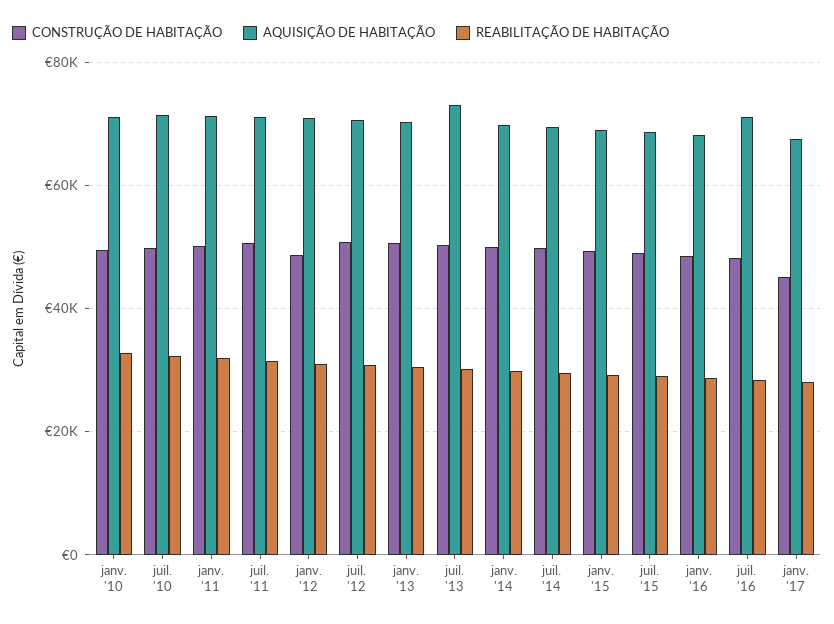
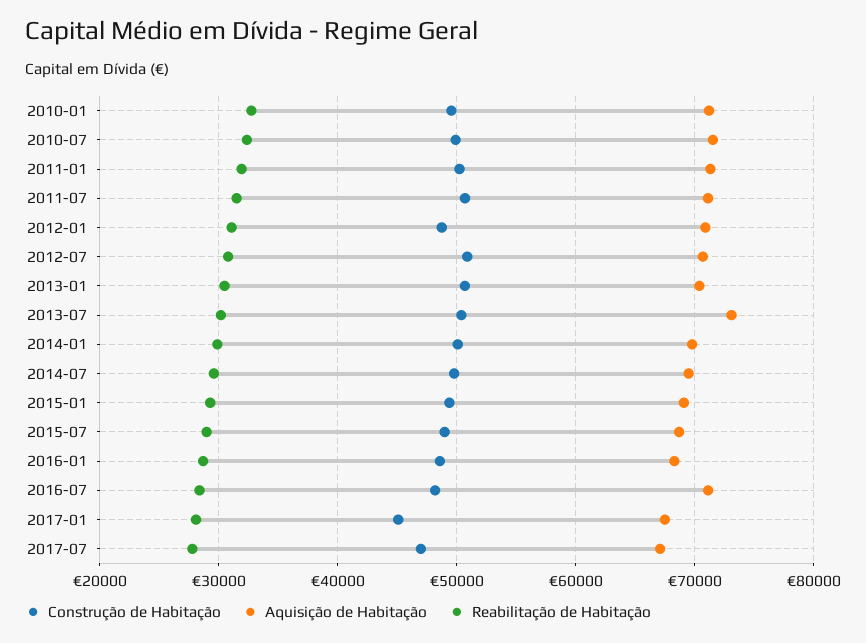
CONSTRUÇÃO DE HABITAÇÃO, 2017-07: none -> 47000
AQUISIÇÃO DE HABITAÇÃO, 2017-07: none -> 67000
REABILITAÇÃO DE HABITAÇÃO, 2017-07: none -> 28000

